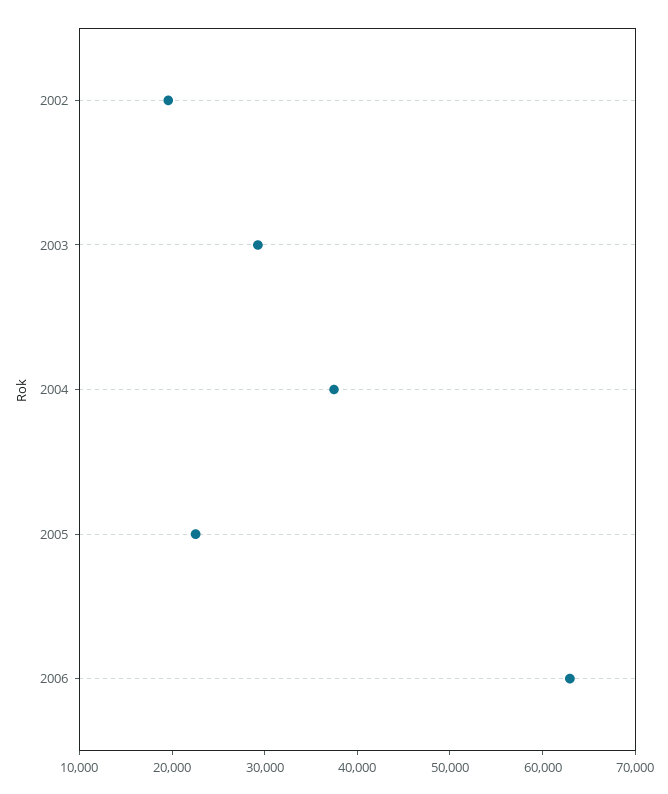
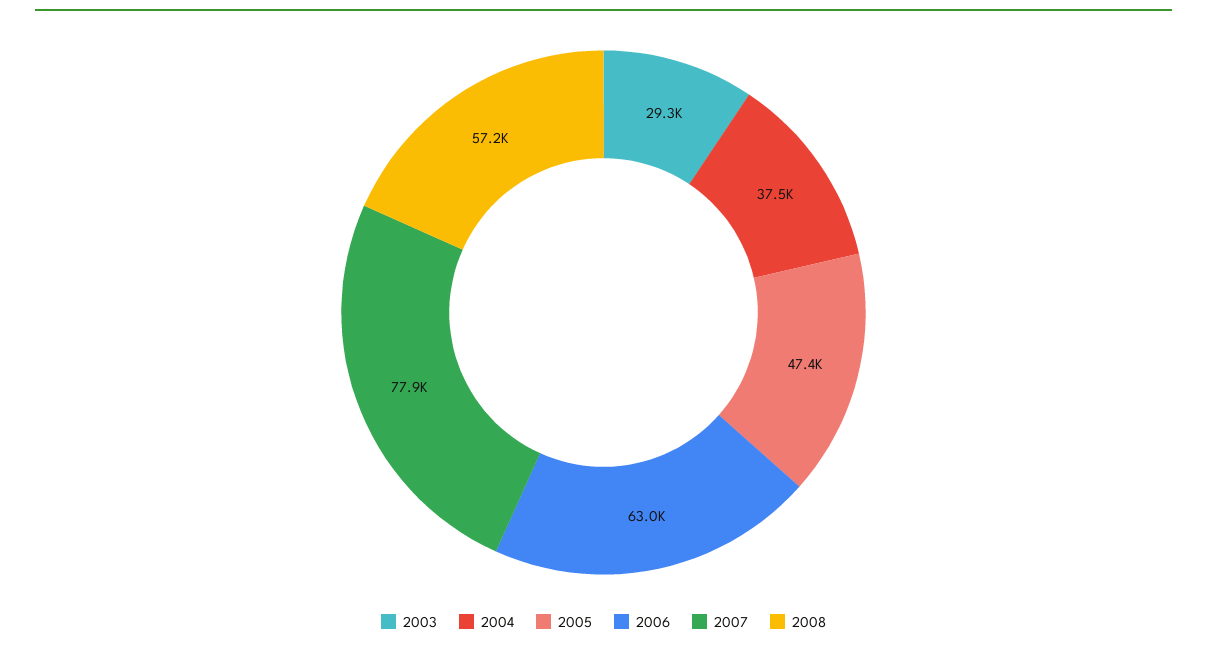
2002: 20000 -> none
2005: 22000 -> 47400
2007: none -> 77900
2008: none -> 57200

